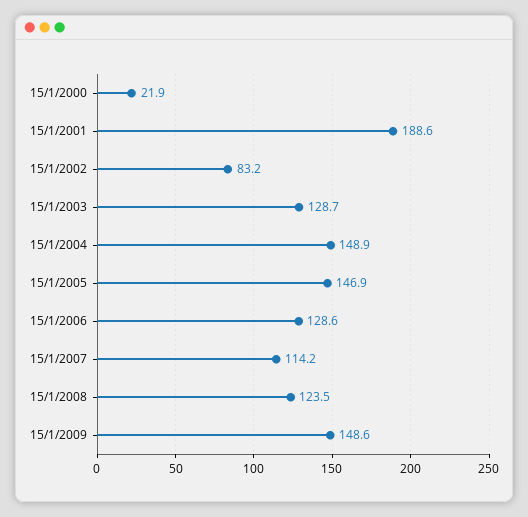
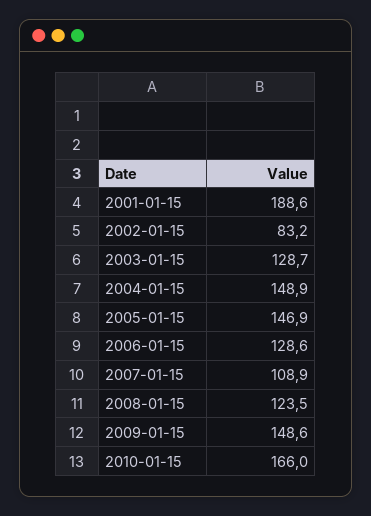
15/1/2000: 21.9 -> none
15/1/2007: 114.2 -> 108.9
2010-01-15: none -> 166

